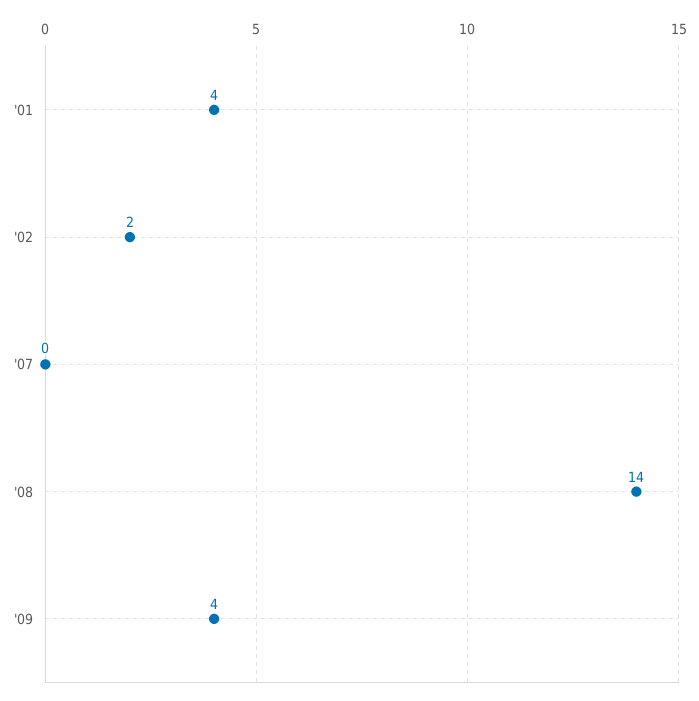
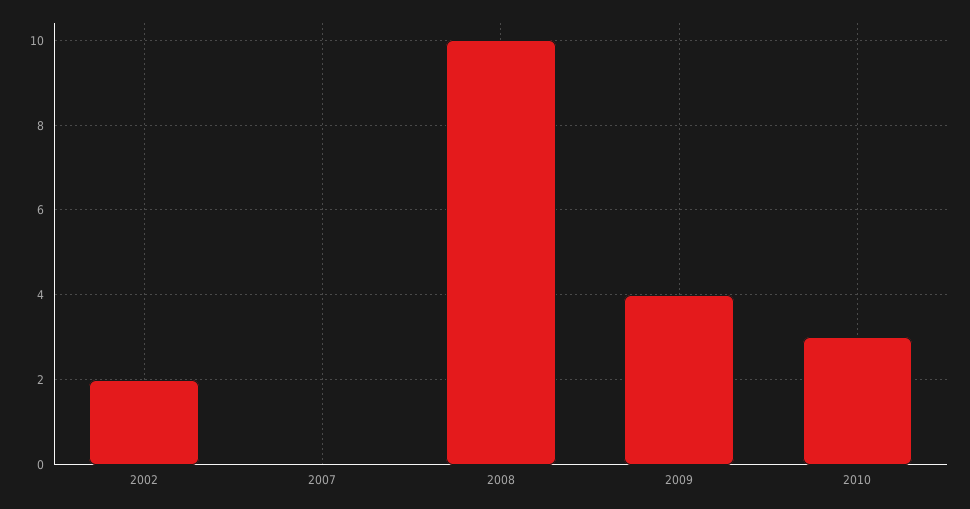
'01: 4 -> none
'08: 14 -> 10
2010: none -> 3

